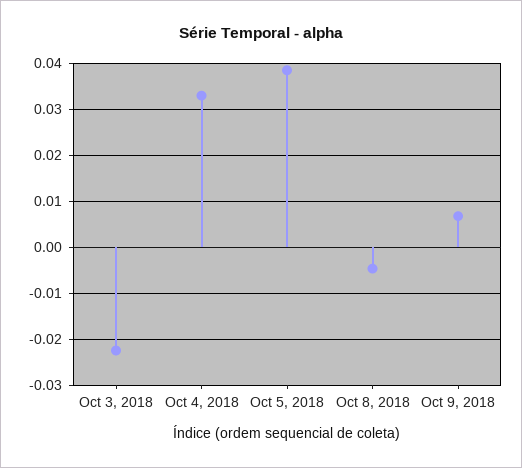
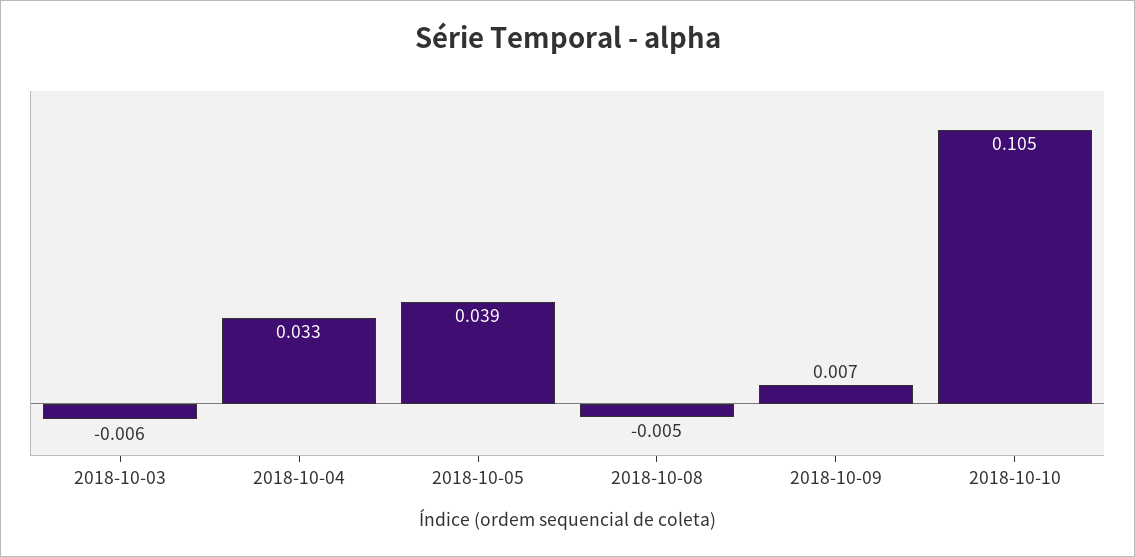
Oct 3, 2018: -0.022 -> -0.006
2018-10-10: none -> 0.105

